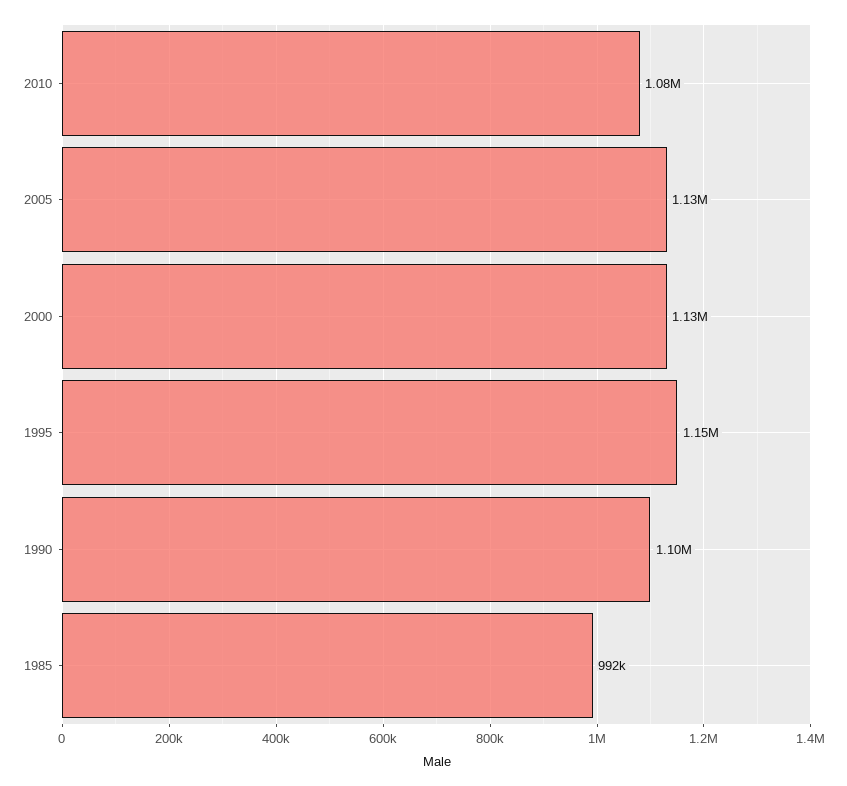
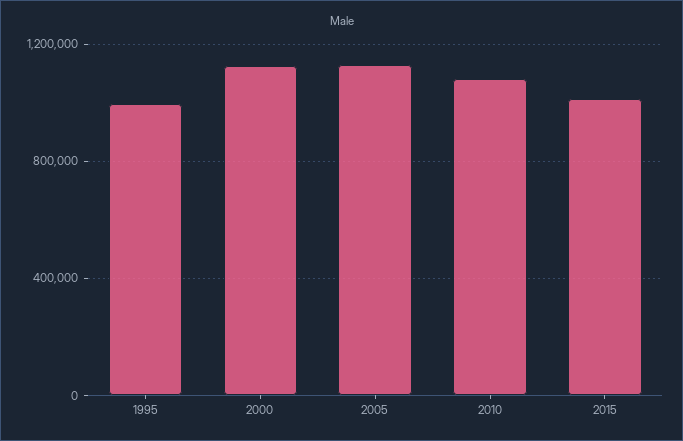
1995: 1150000 -> 1000000
1990: 1100000 -> none
1985: 992000 -> none
2015: none -> 1000000

